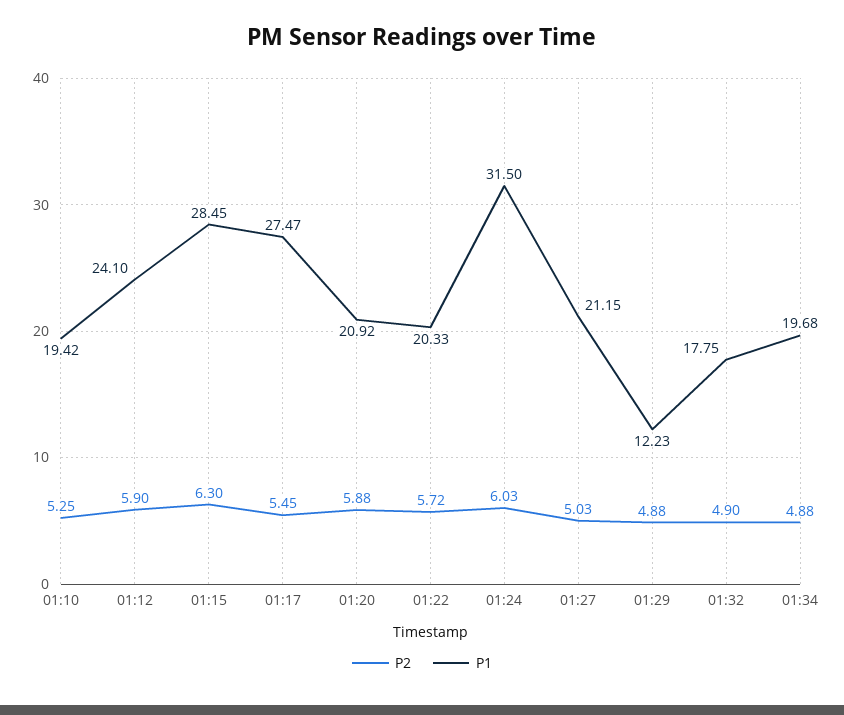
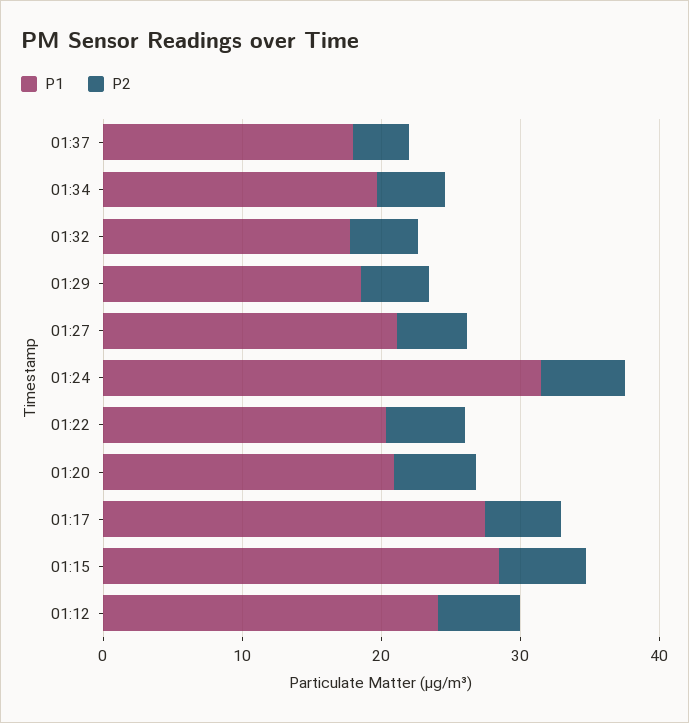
P2, 01:10: 5.25 -> none
P1, 01:10: 19.42 -> none
P1, 01:29: 12.23 -> 18
P1, 01:37: none -> 18
P2, 01:37: none -> 4

